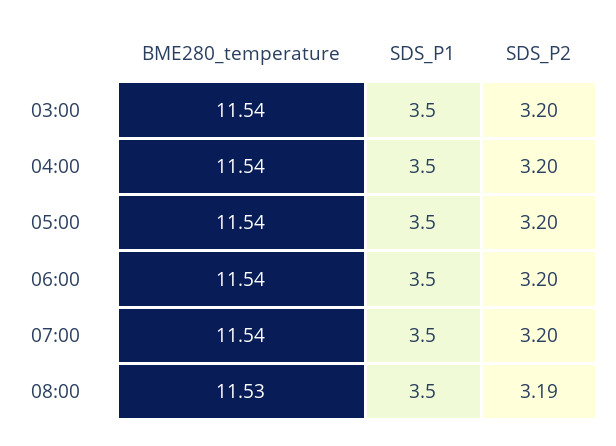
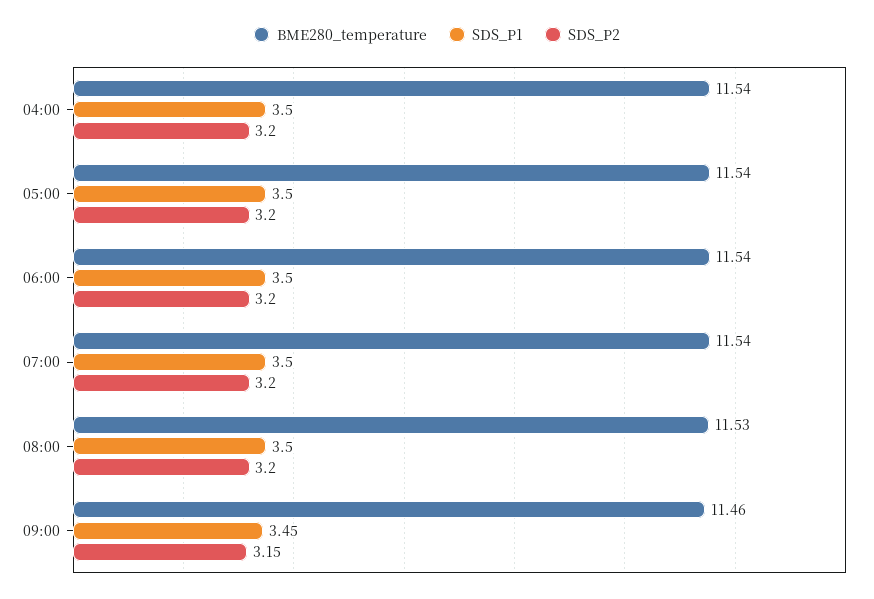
BME280_temperature, 03:00: 11.54 -> none
SDS_P1, 03:00: 3.5 -> none
SDS_P2, 03:00: 3.2 -> none
SDS_P2, 08:00: 3.19 -> 3.2
BME280_temperature, 09:00: none -> 11.46
SDS_P1, 09:00: none -> 3.45
SDS_P2, 09:00: none -> 3.15

